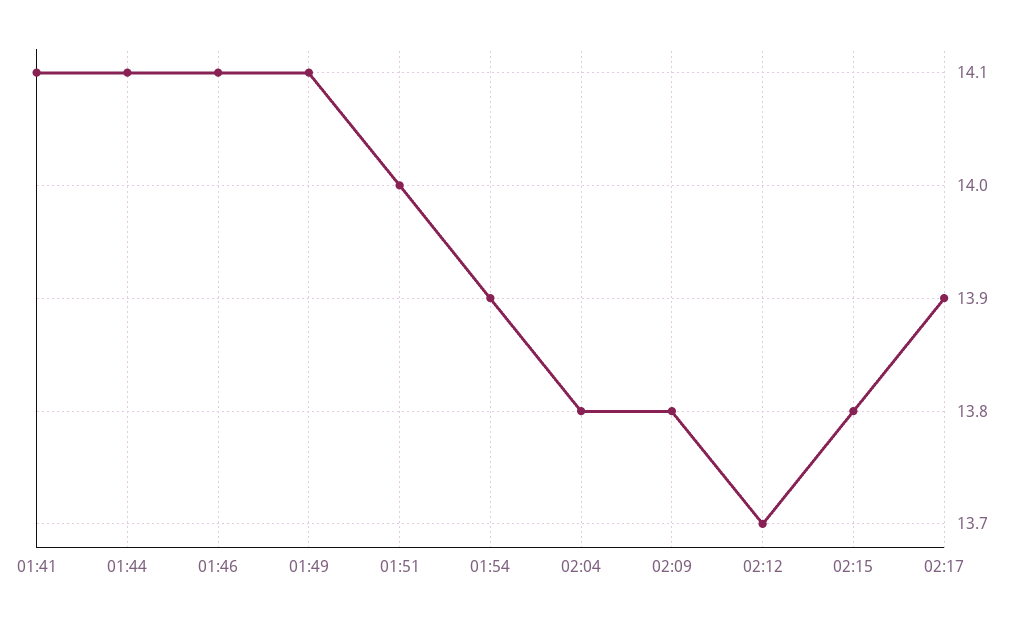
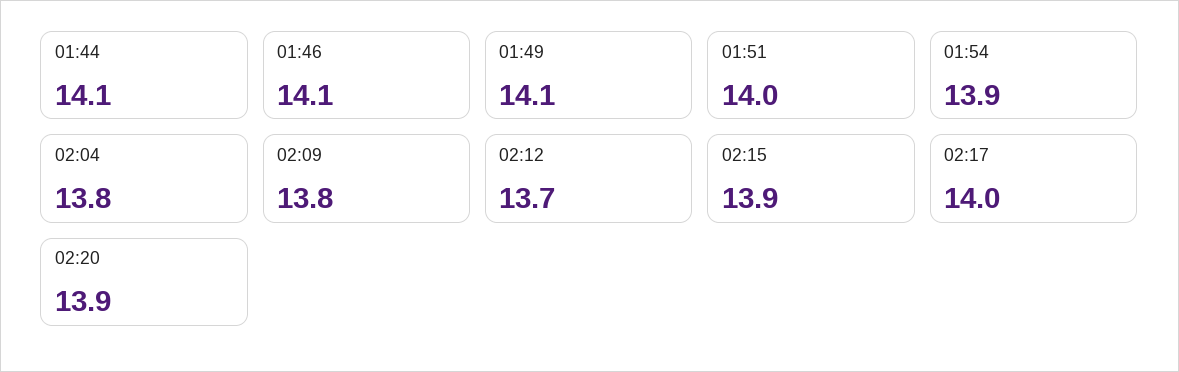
01:41: 14.1 -> none
02:15: 13.8 -> 13.9
02:17: 13.9 -> 14
02:20: none -> 13.9

